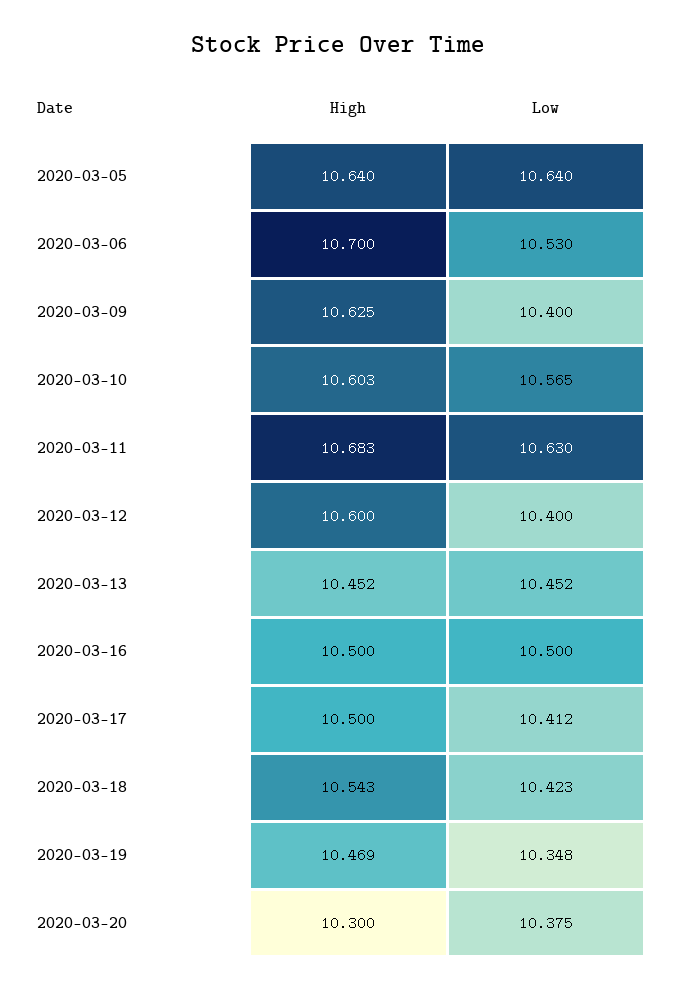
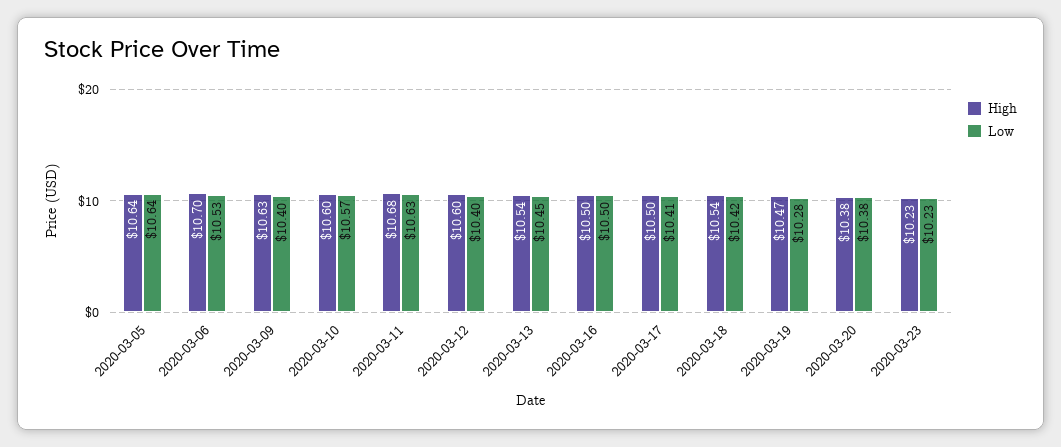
High, 2020-03-13: 10.452 -> 10.54
Low, 2020-03-19: 10.348 -> 10.28
High, 2020-03-20: 10.3 -> 10.38
High, 2020-03-23: none -> 10.23
Low, 2020-03-23: none -> 10.23

